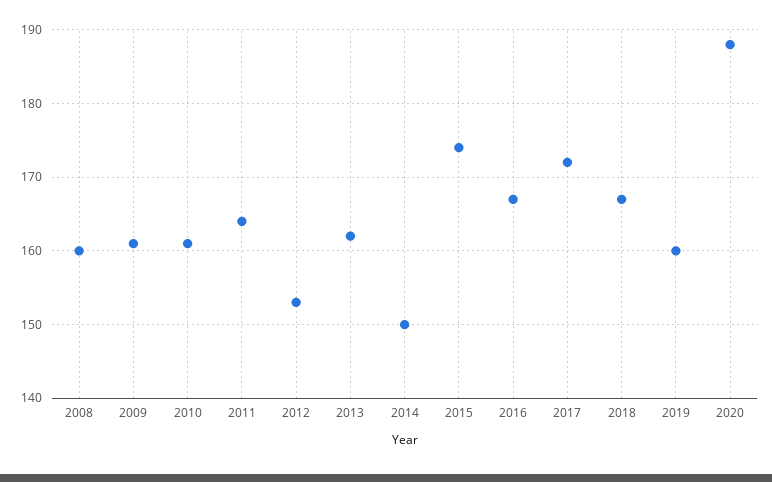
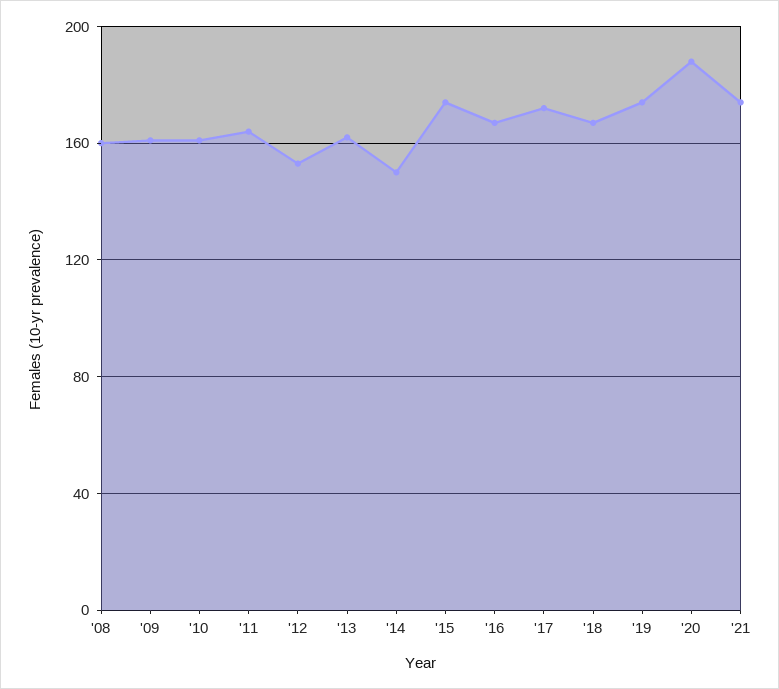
2019: 160 -> 175
'21: none -> 175

